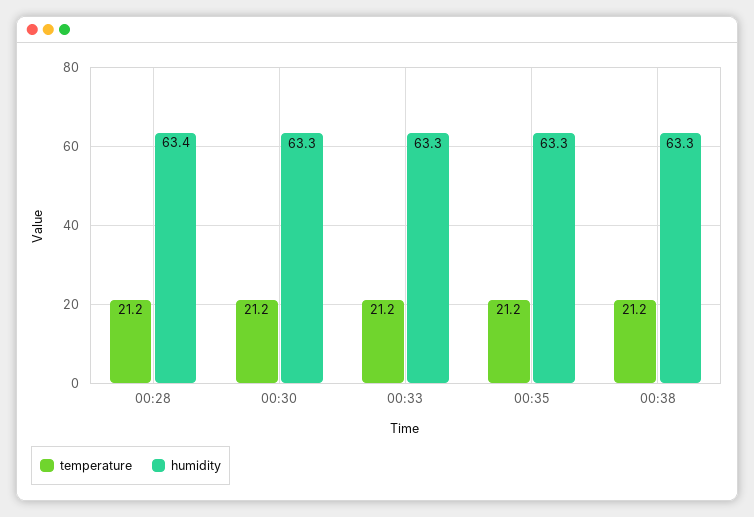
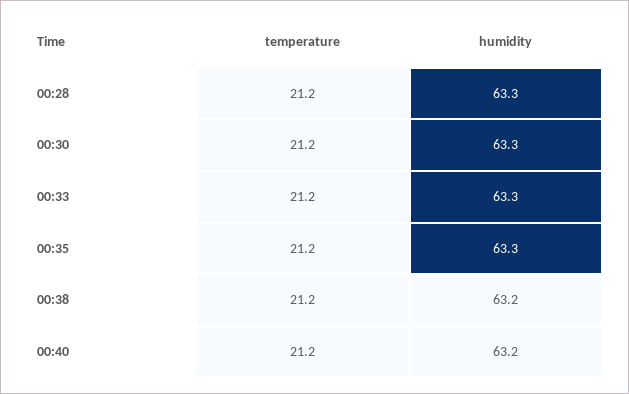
humidity, 00:28: 63.4 -> 63.3
humidity, 00:38: 63.3 -> 63.2
temperature, 00:40: none -> 21.2
humidity, 00:40: none -> 63.2

